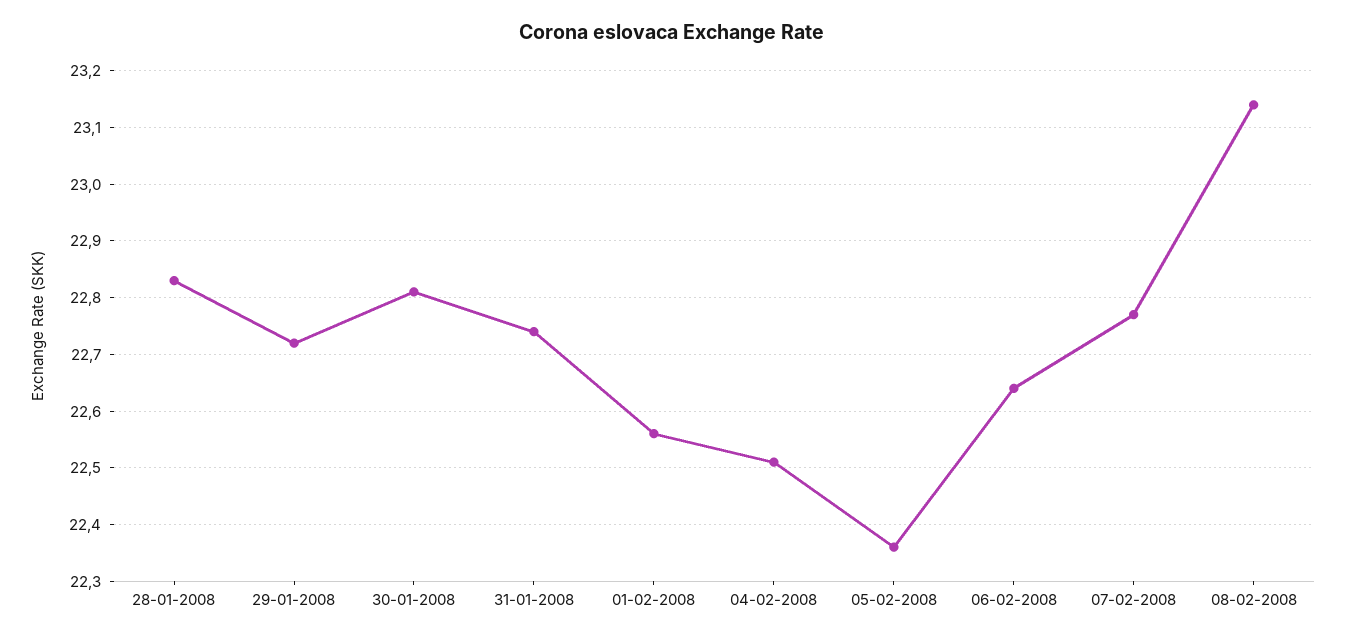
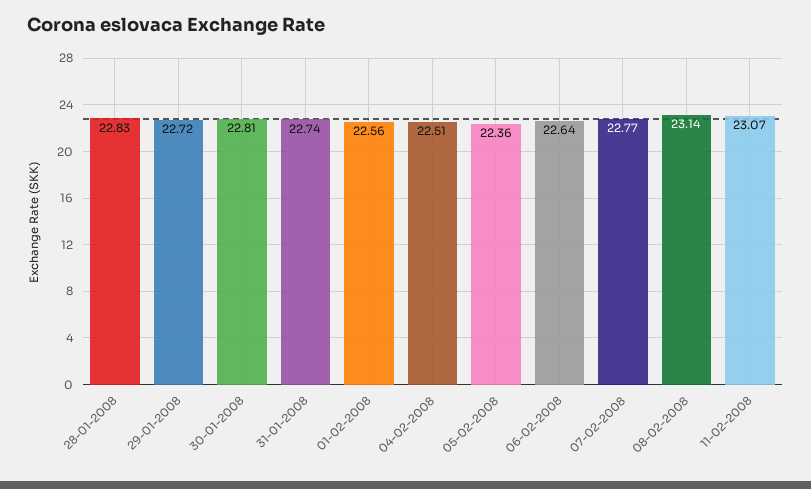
11-02-2008: none -> 23.07

